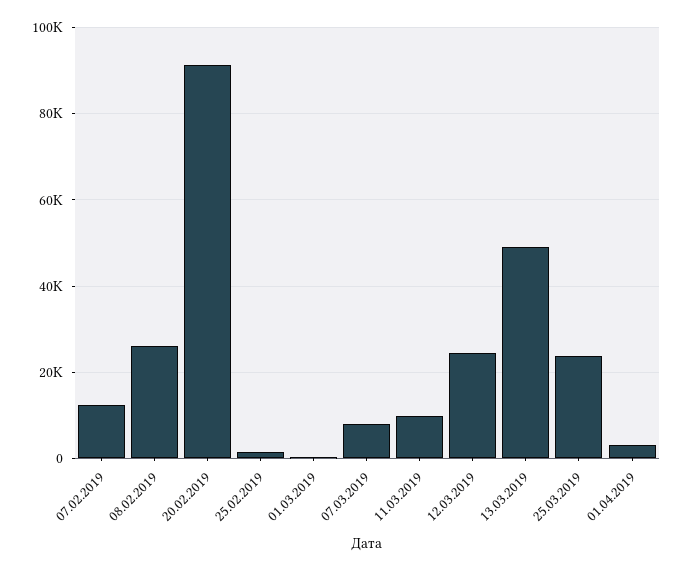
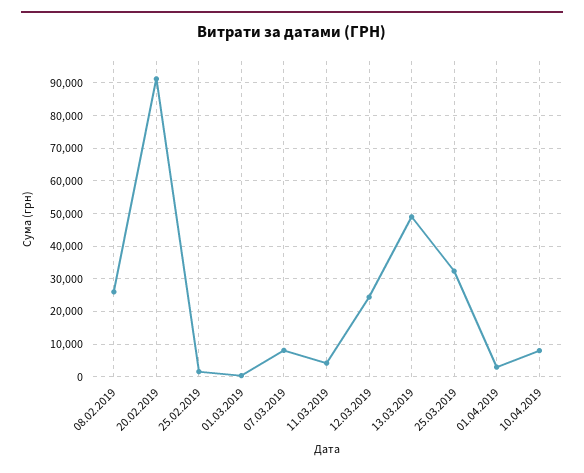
07.02.2019: 12000 -> none
11.03.2019: 10000 -> 4000
25.03.2019: 24000 -> 32000
10.04.2019: none -> 8000

